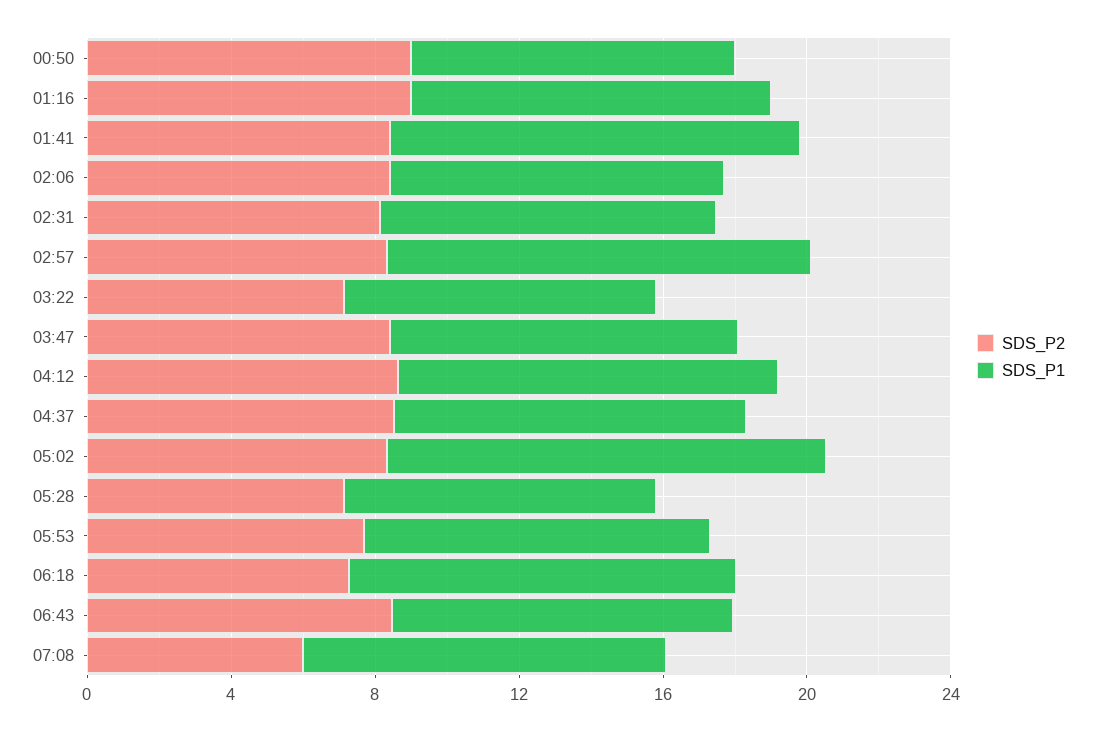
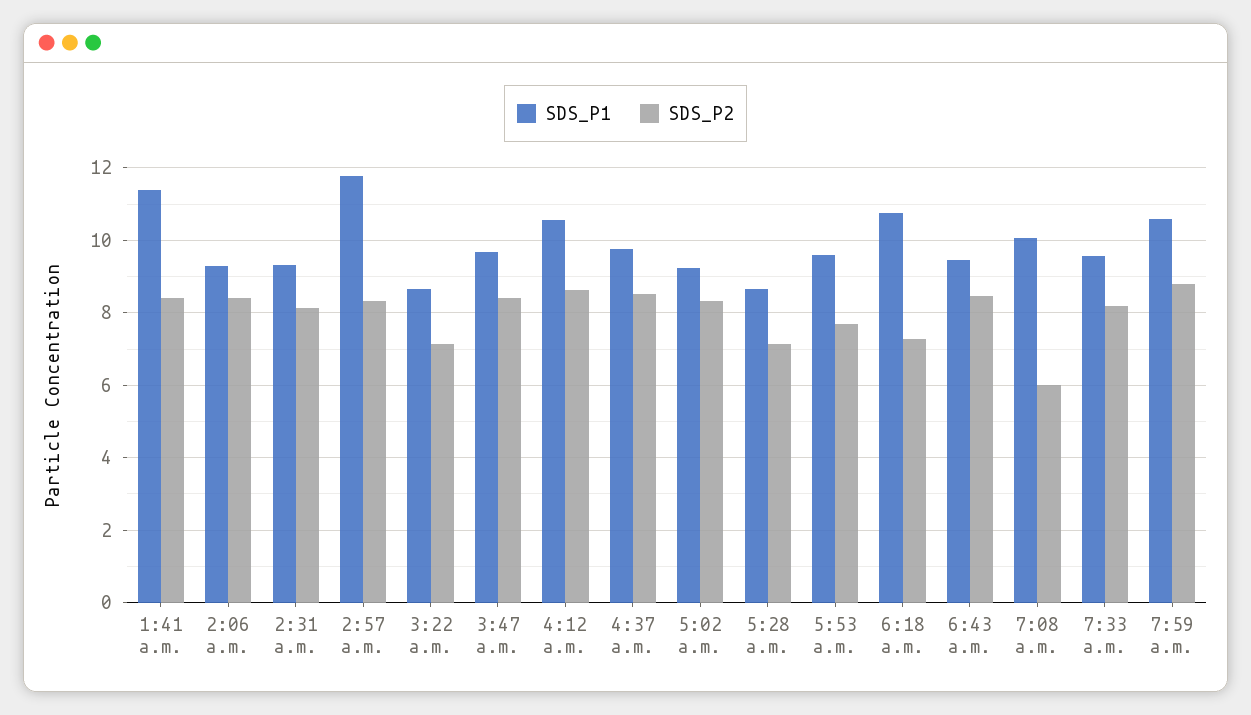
SDS_P2, 00:50: 9 -> none
SDS_P1, 00:50: 9 -> none
SDS_P2, 01:16: 9 -> none
SDS_P1, 01:16: 10 -> none
SDS_P1, 05:02: 12 -> 9.2
SDS_P1, 7:33 a.m.: none -> 9.6
SDS_P2, 7:33 a.m.: none -> 8.2
SDS_P1, 7:59 a.m.: none -> 10.6
SDS_P2, 7:59 a.m.: none -> 8.8

